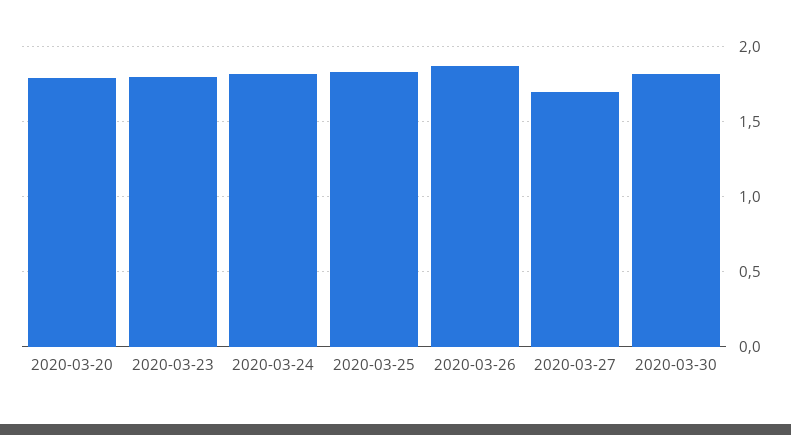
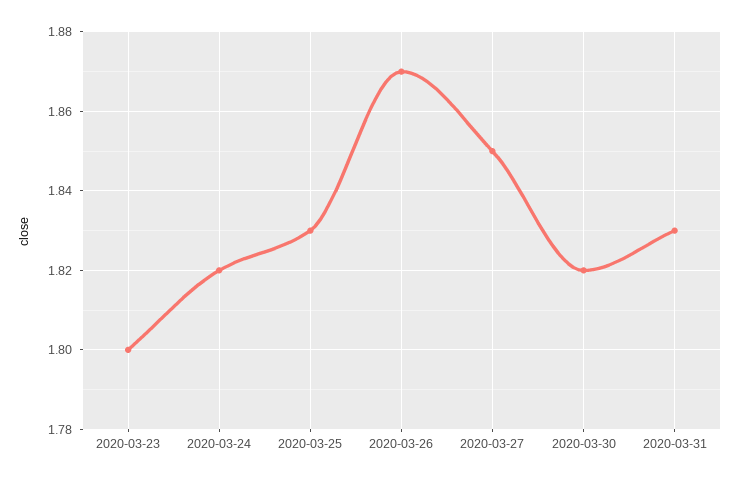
2020-03-20: 1.8 -> none
2020-03-27: 1.7 -> 1.85
2020-03-31: none -> 1.83

